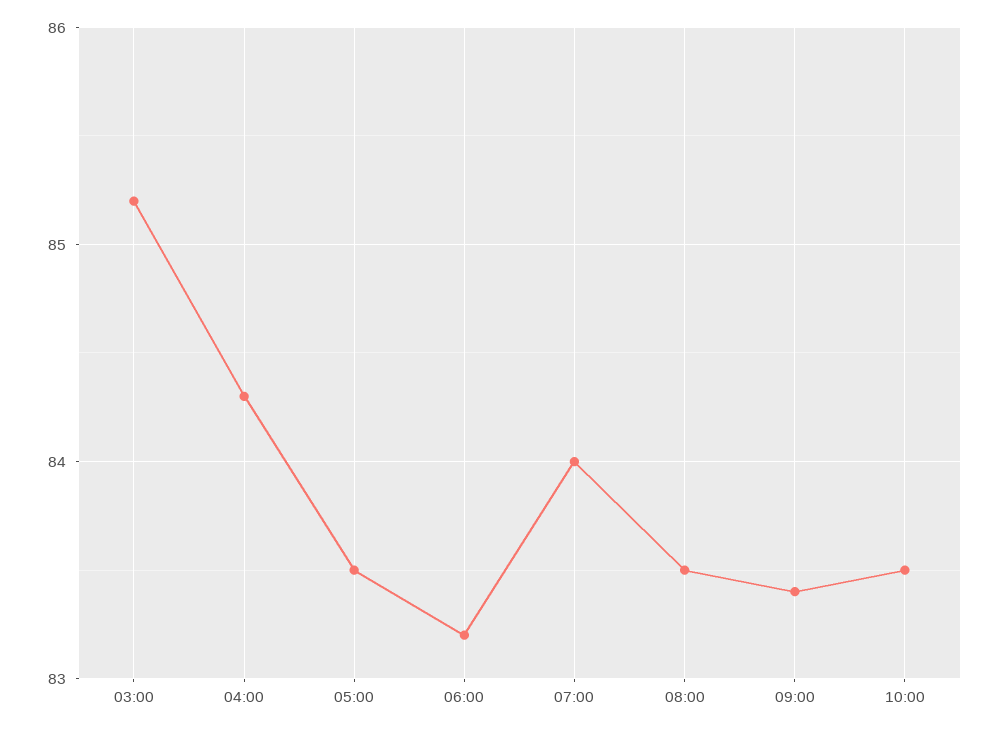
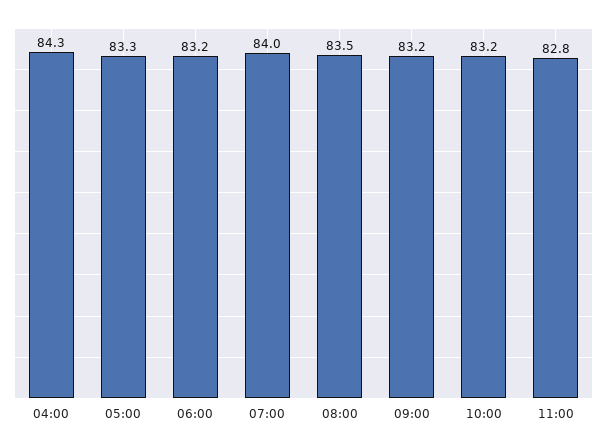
03:00: 85.2 -> none
05:00: 83.5 -> 83.3
09:00: 83.4 -> 83.2
10:00: 83.5 -> 83.2
11:00: none -> 82.8

